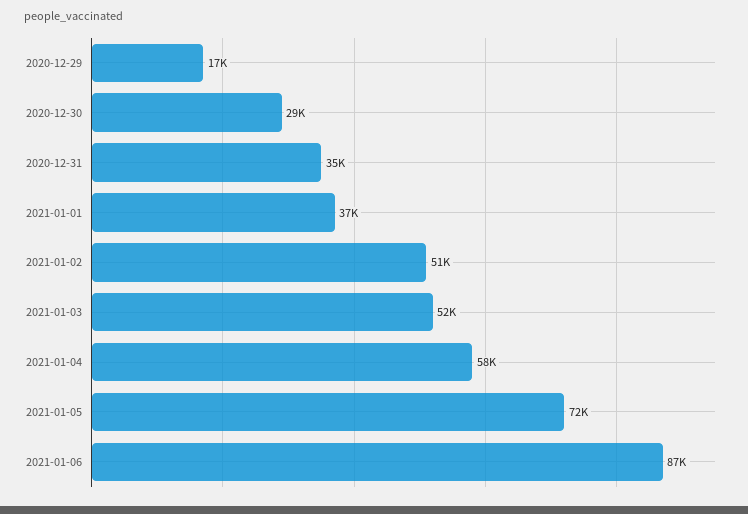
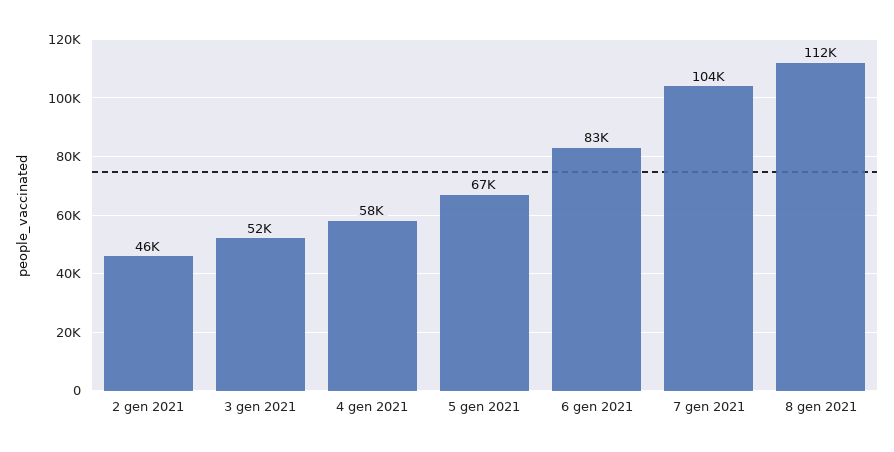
2020-12-29: 17000 -> none
2020-12-30: 29000 -> none
2020-12-31: 35000 -> none
2021-01-01: 37000 -> none
2021-01-02: 51000 -> 46000
2021-01-05: 72000 -> 67000
2021-01-06: 87000 -> 83000
7 gen 2021: none -> 104000
8 gen 2021: none -> 112000

